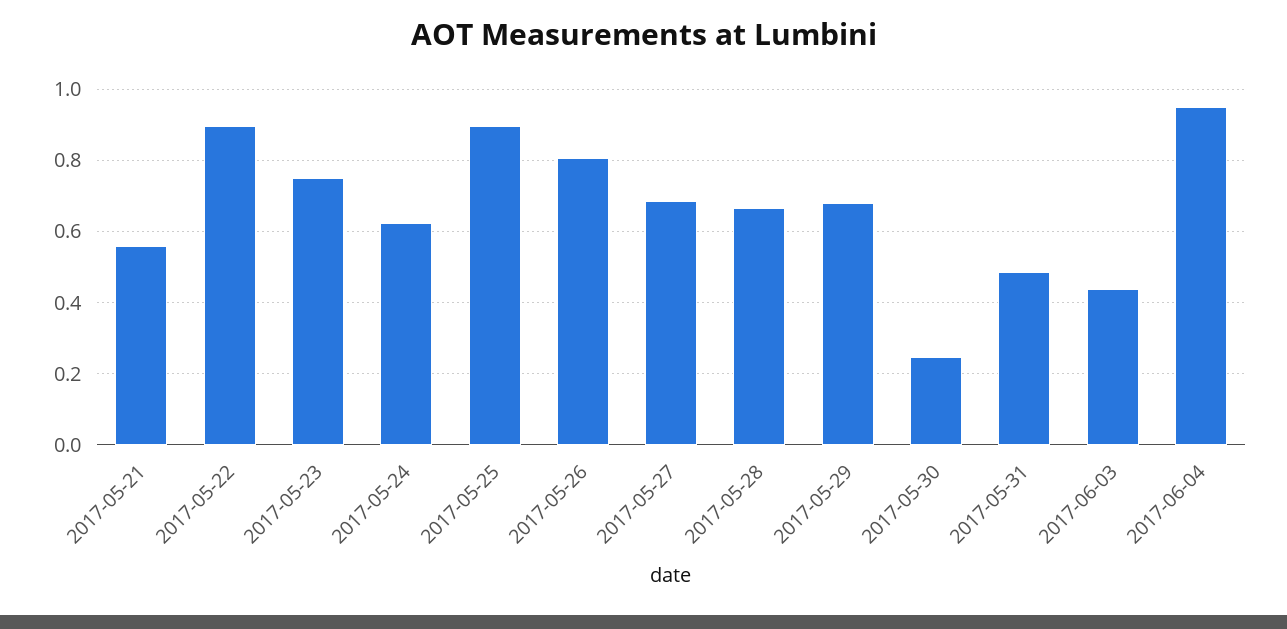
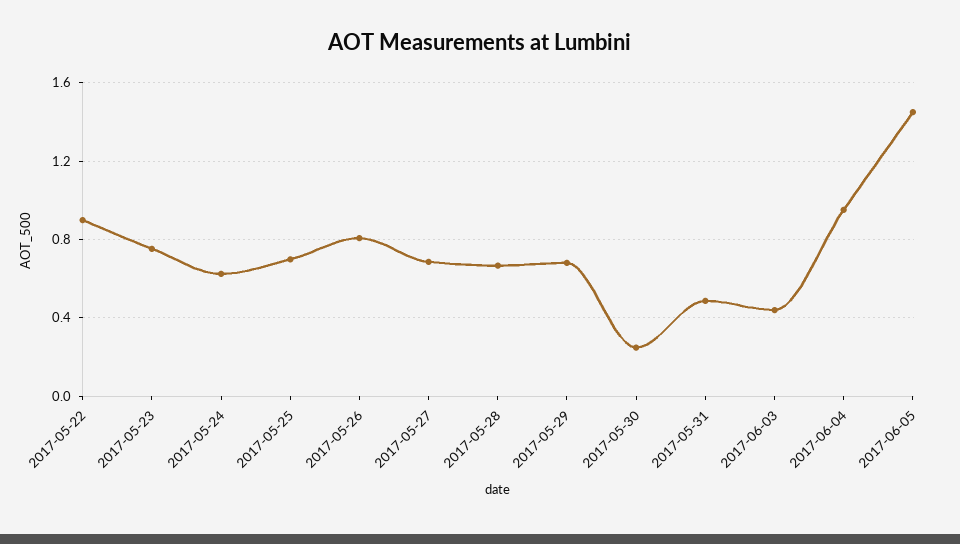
2017-05-21: 0.56 -> none
2017-05-25: 0.9 -> 0.7
2017-06-05: none -> 1.45

